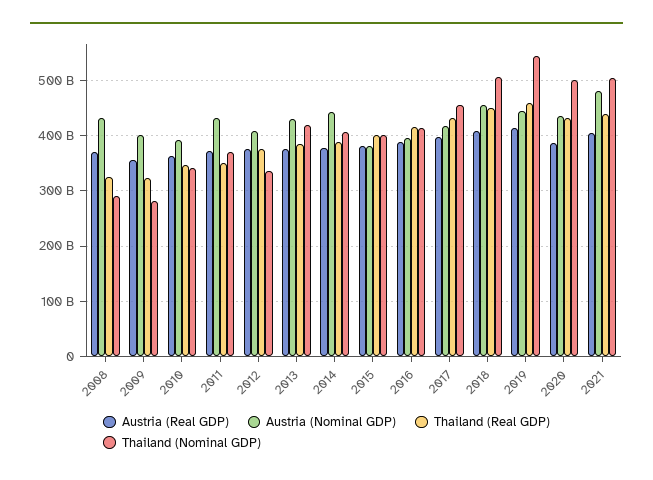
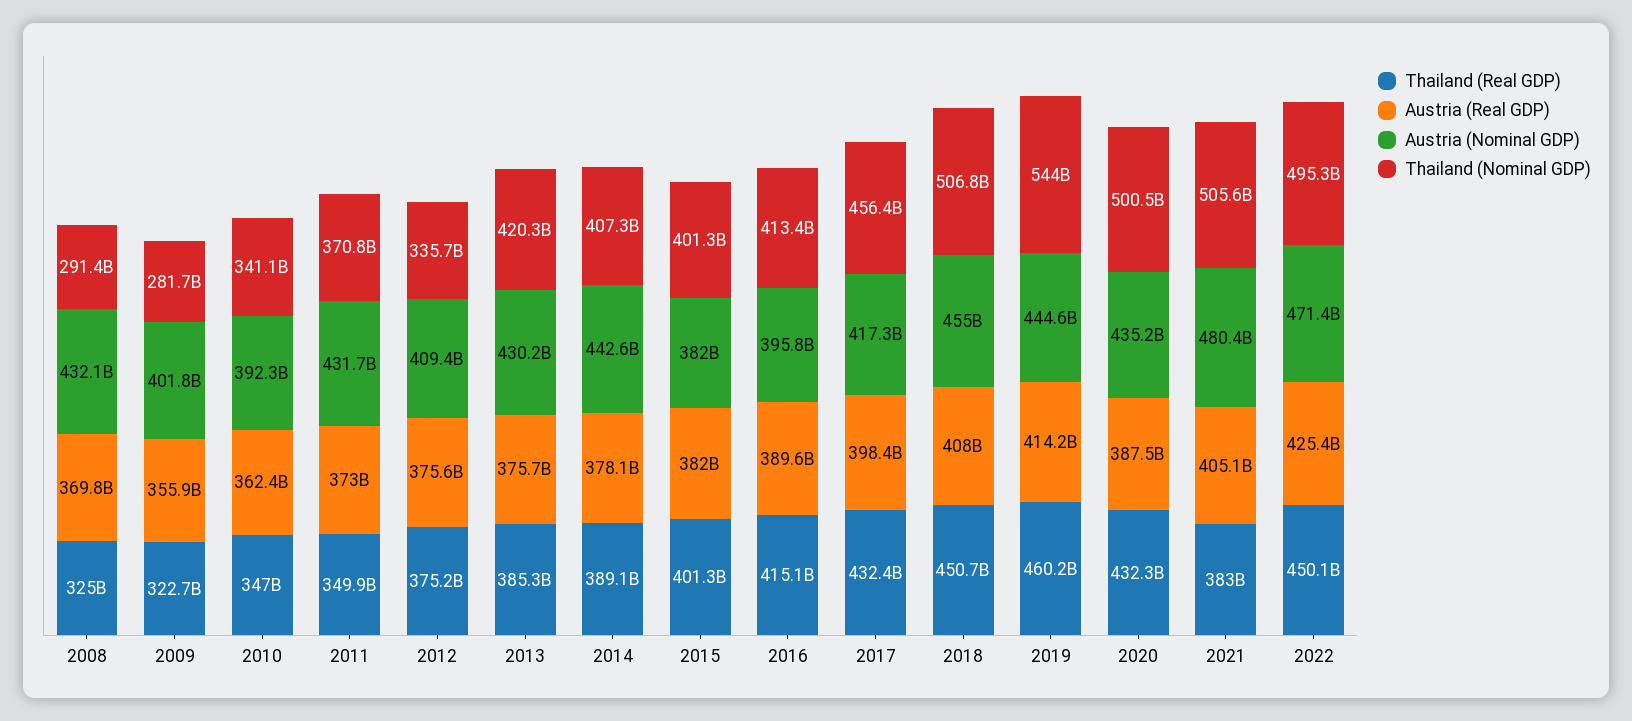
Thailand (Real GDP), 2021: 440000000000 -> 383000000000
Thailand (Real GDP), 2022: none -> 450100000000
Austria (Real GDP), 2022: none -> 425400000000
Austria (Nominal GDP), 2022: none -> 471400000000
Thailand (Nominal GDP), 2022: none -> 495300000000

